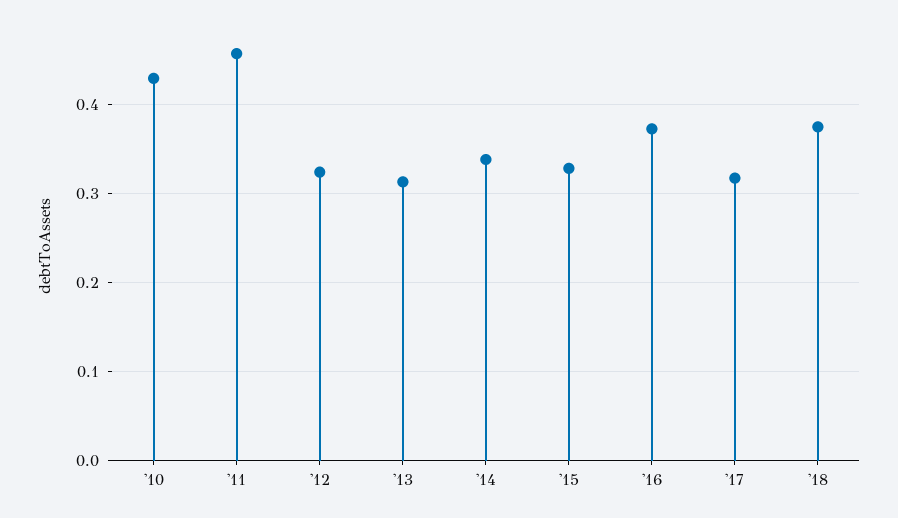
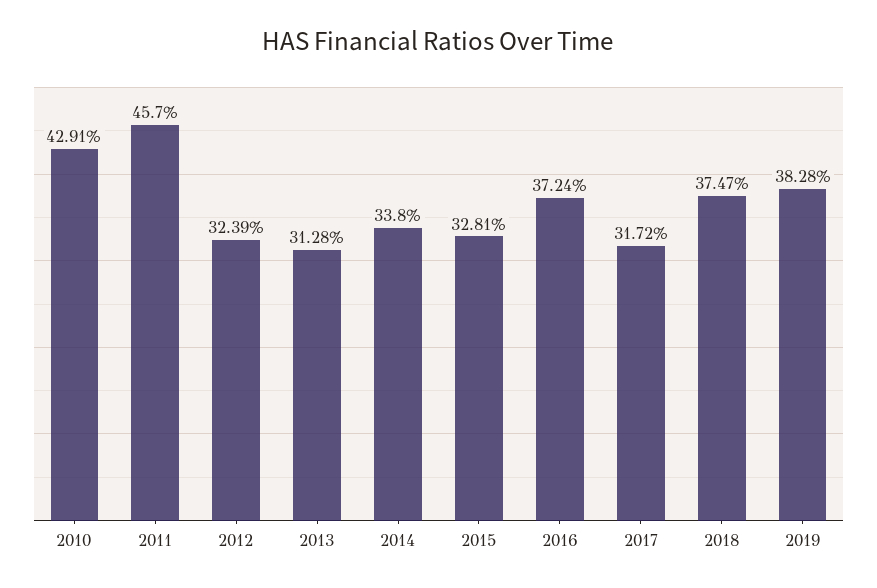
2019: none -> 0.3828

